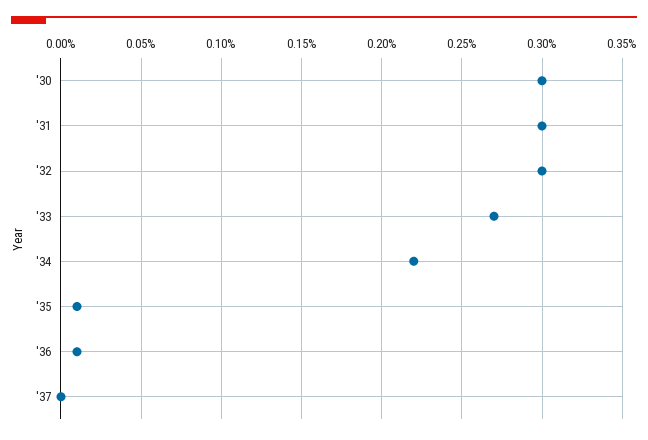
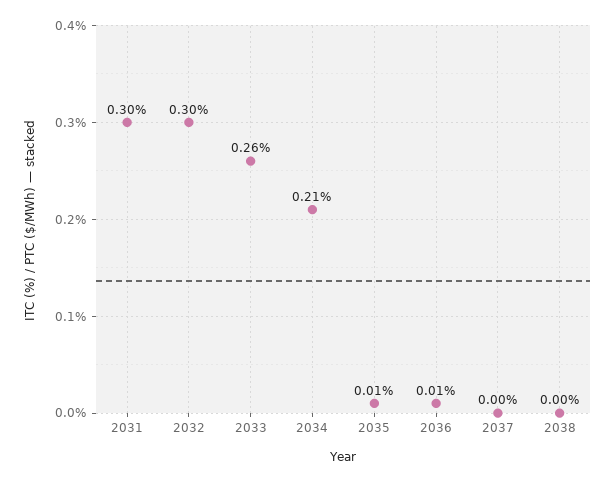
'30: 0.3 -> none
'33: 0.27 -> 0.26
'34: 0.22 -> 0.21
2038: none -> 0

